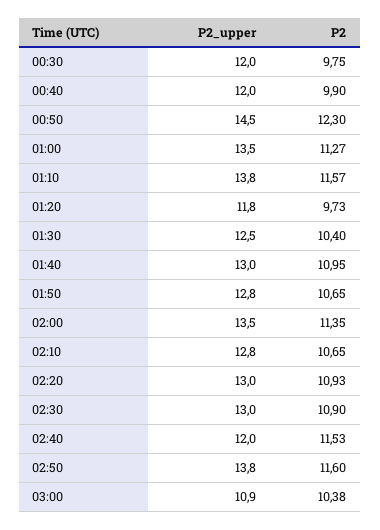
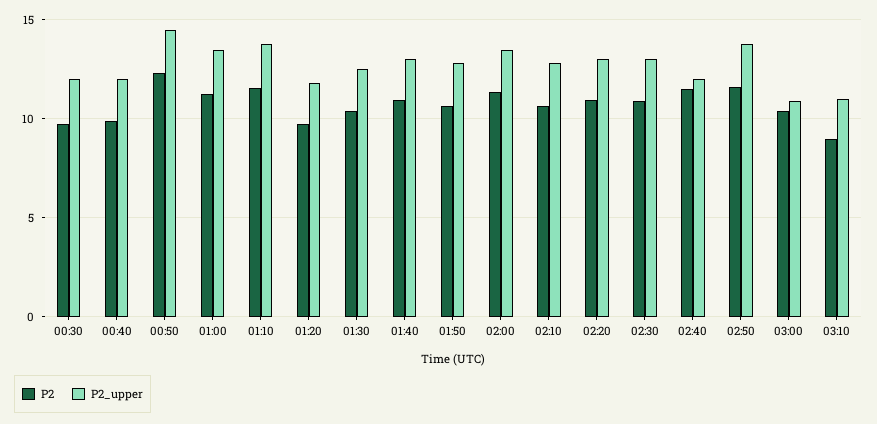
P2, 03:10: none -> 9
P2_upper, 03:10: none -> 11

